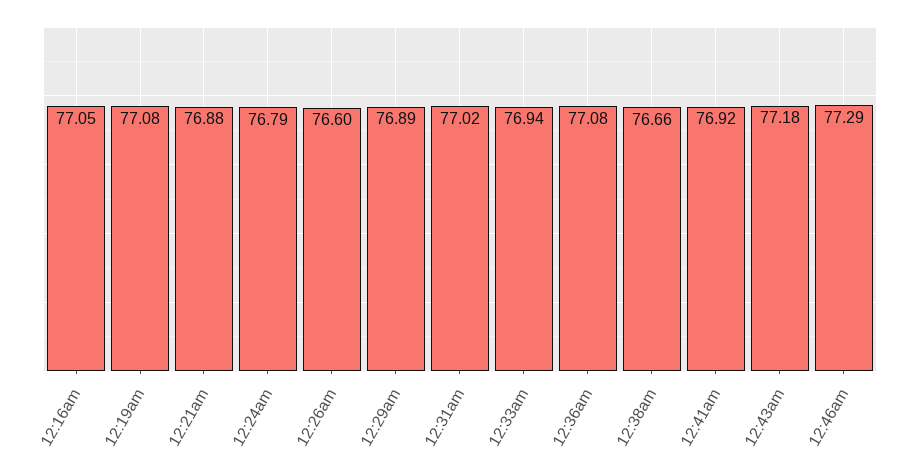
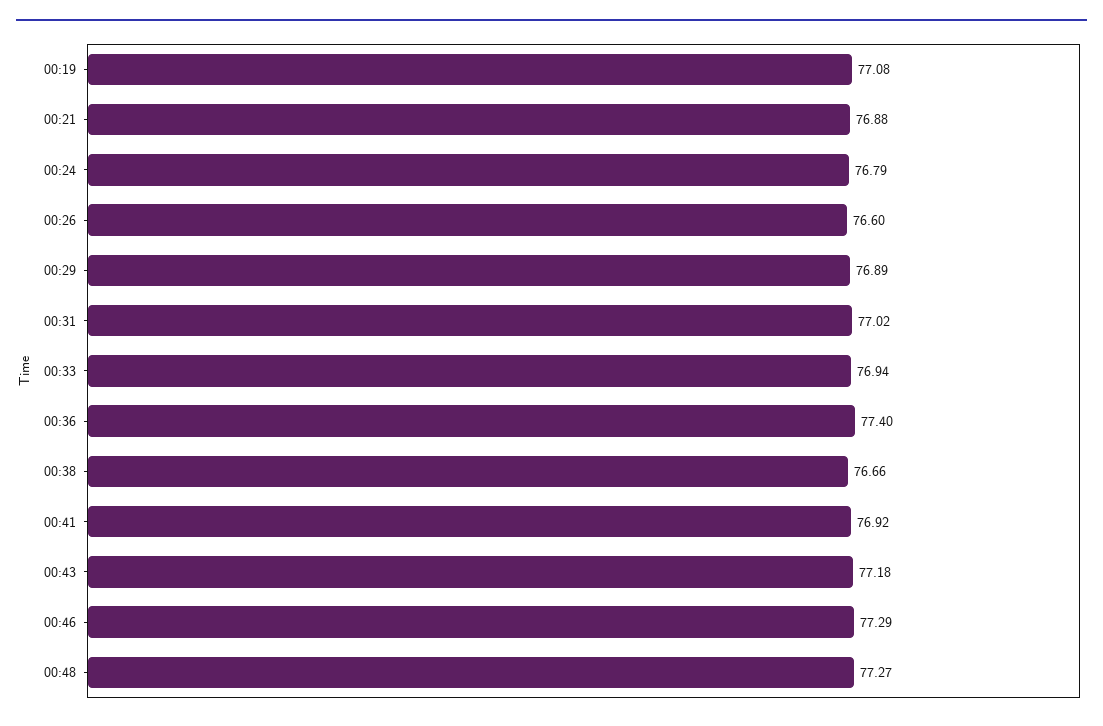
12:16am: 77.05 -> none
12:36am: 77.08 -> 77.4
00:48: none -> 77.27

